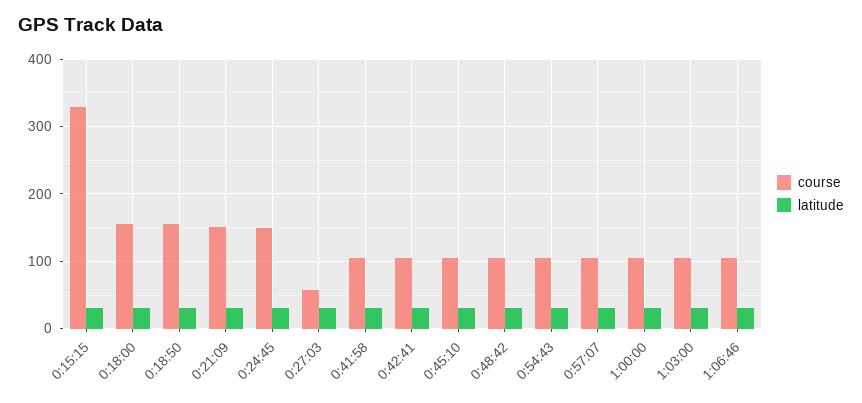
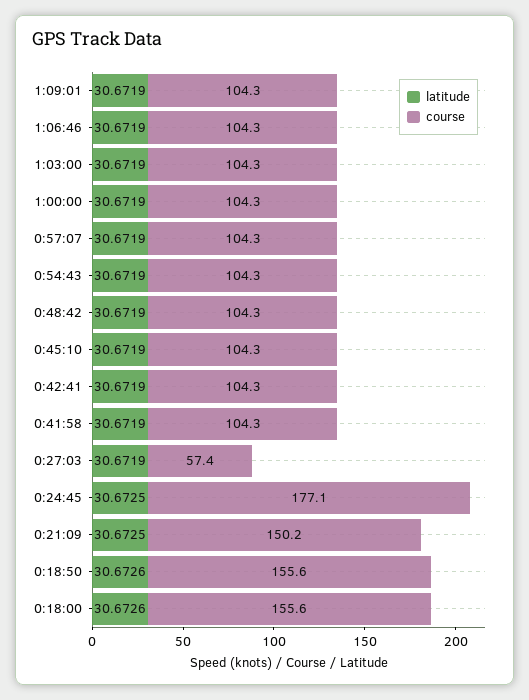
course, 0:15:15: 330 -> none
latitude, 0:15:15: 30 -> none
course, 0:24:45: 150 -> 177.1
latitude, 1:09:01: none -> 30.6719
course, 1:09:01: none -> 104.3

